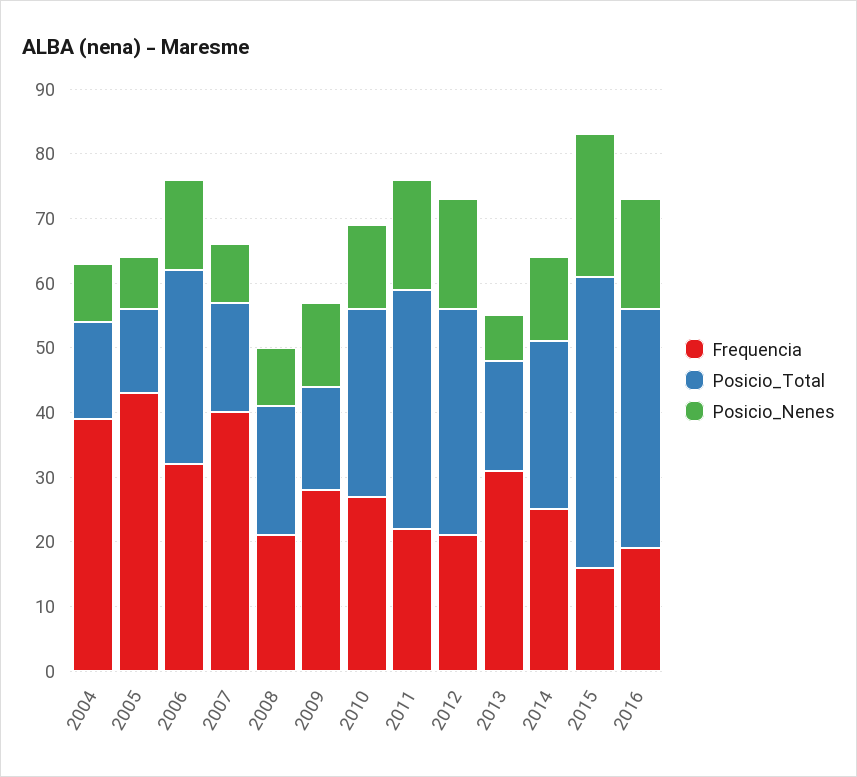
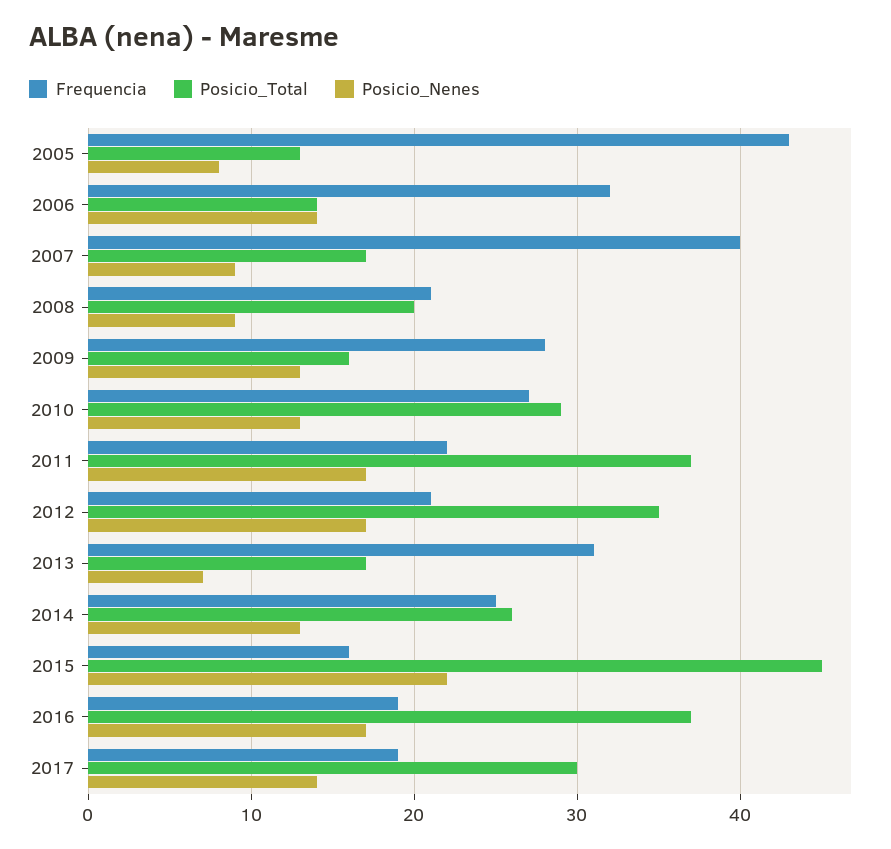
Frequencia, 2004: 40 -> none
Posicio_Total, 2004: 15 -> none
Posicio_Nenes, 2004: 10 -> none
Posicio_Total, 2006: 30 -> 14
Frequencia, 2017: none -> 19
Posicio_Total, 2017: none -> 30
Posicio_Nenes, 2017: none -> 14

